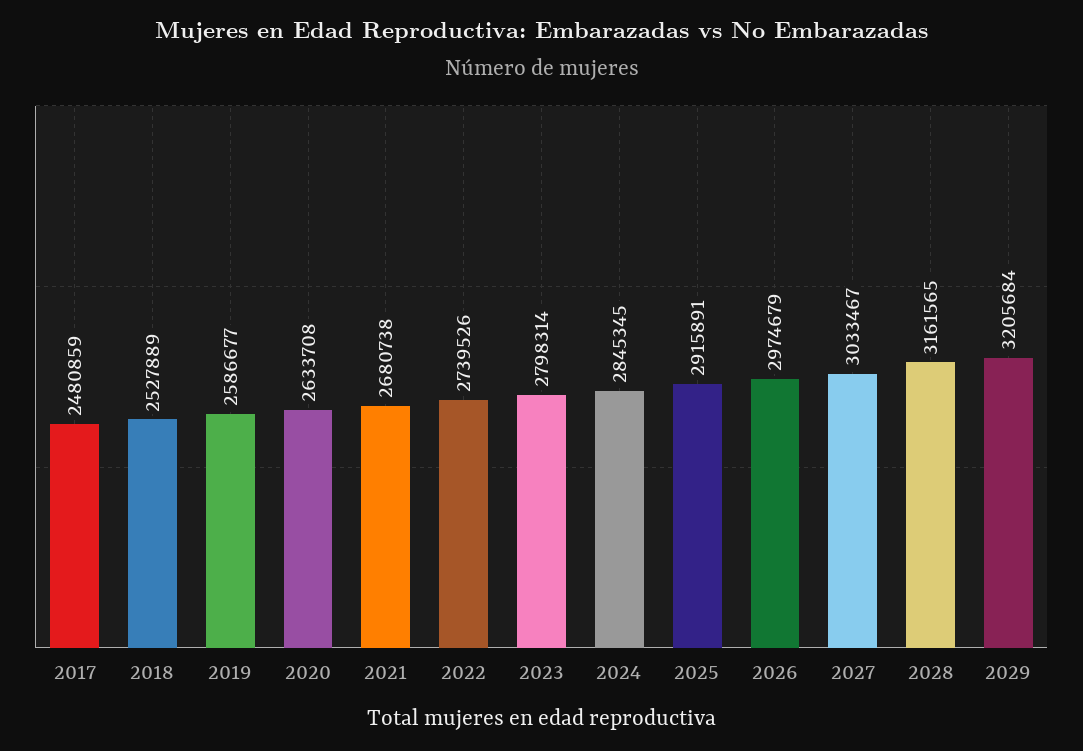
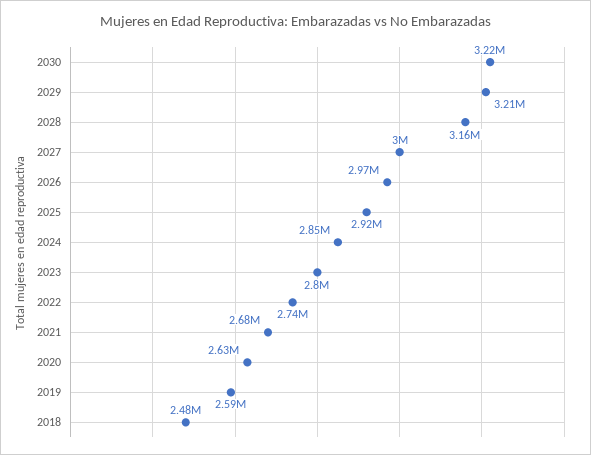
2017: 2480859 -> none
2018: 2527889 -> 2480000
2027: 3033467 -> 3000000
2030: none -> 3220000

